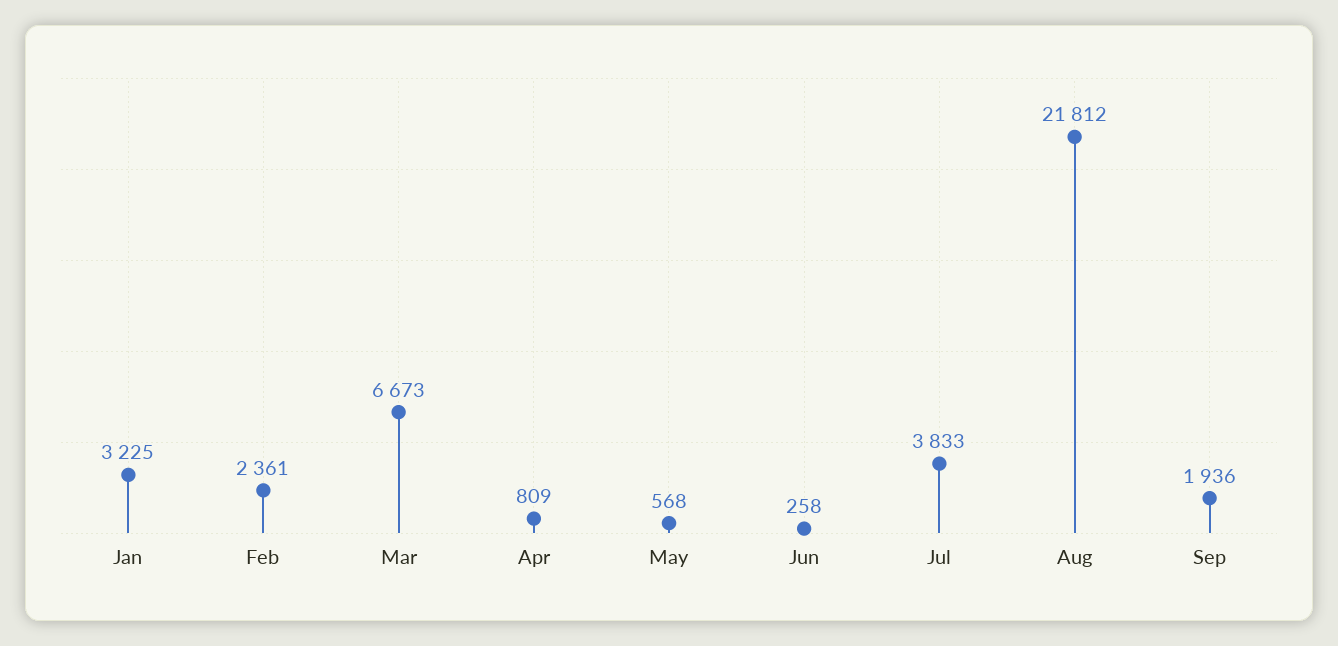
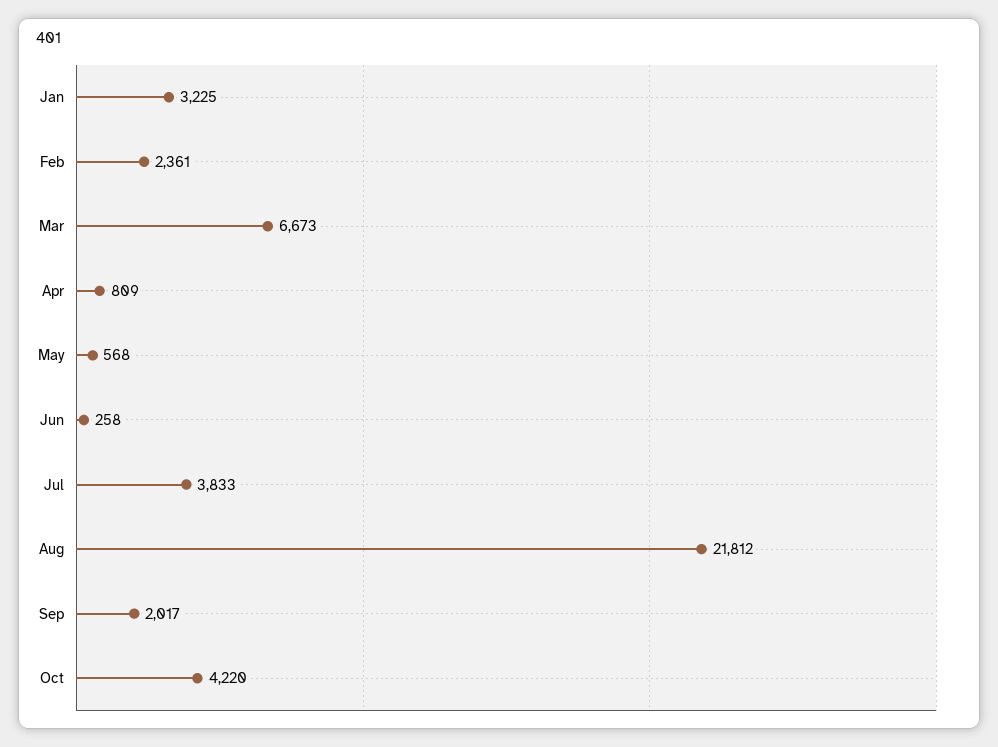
Sep: 1936 -> 2017
Oct: none -> 4220

